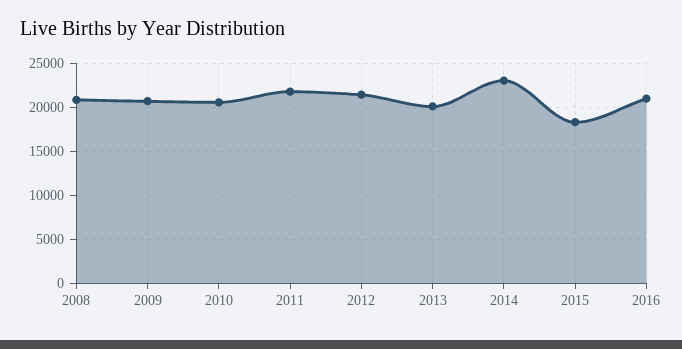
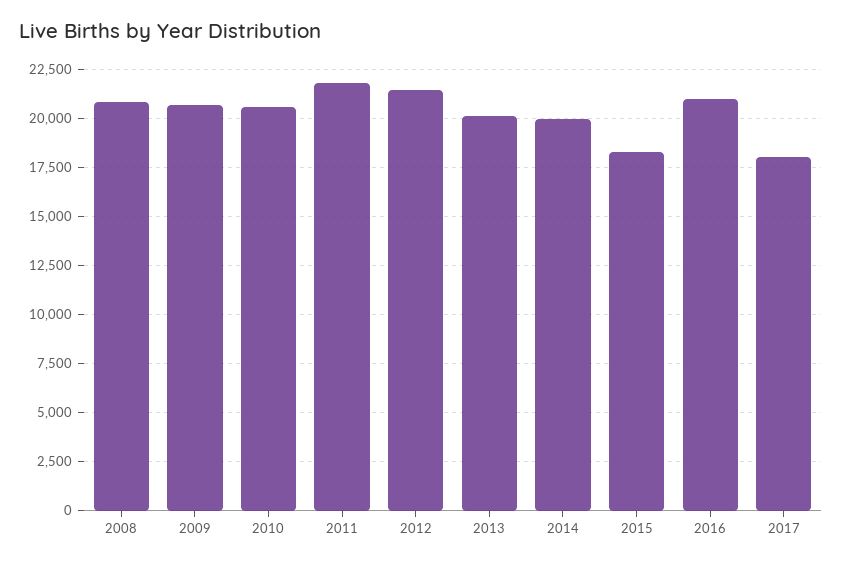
2014: 23000 -> 20000
2017: none -> 18000

